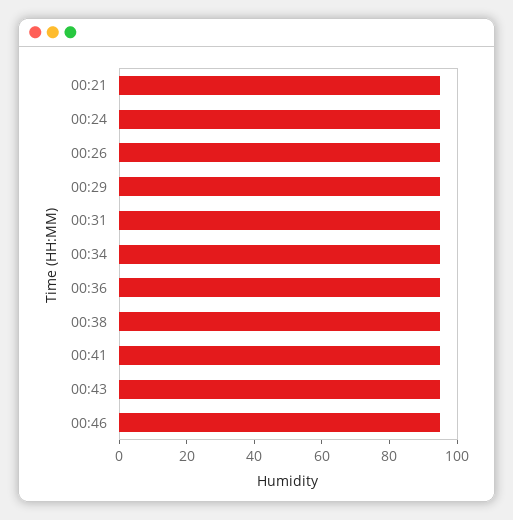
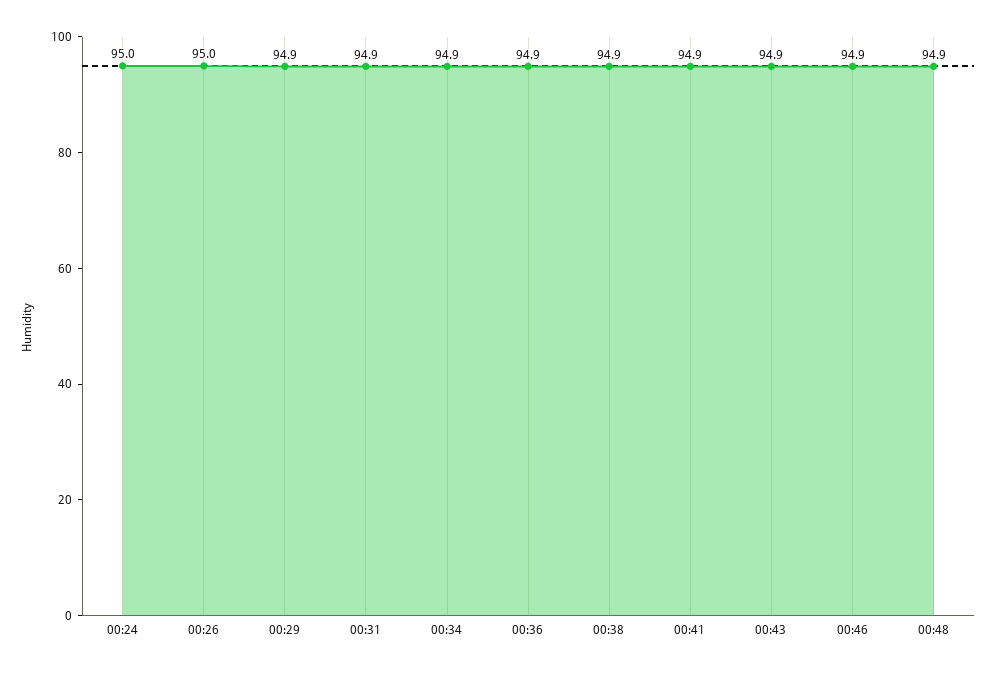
00:21: 95 -> none
00:48: none -> 94.9

